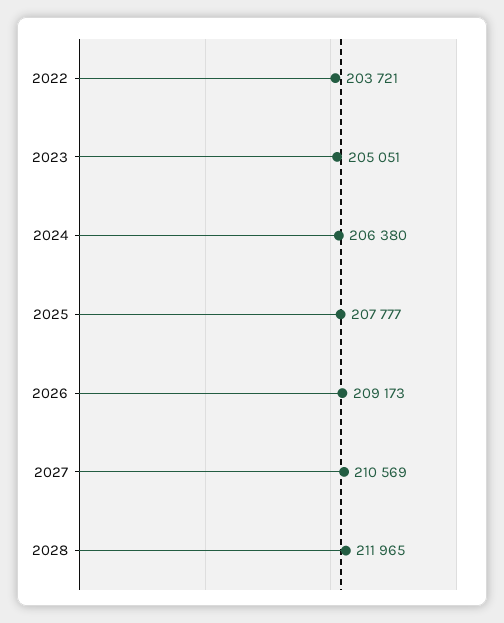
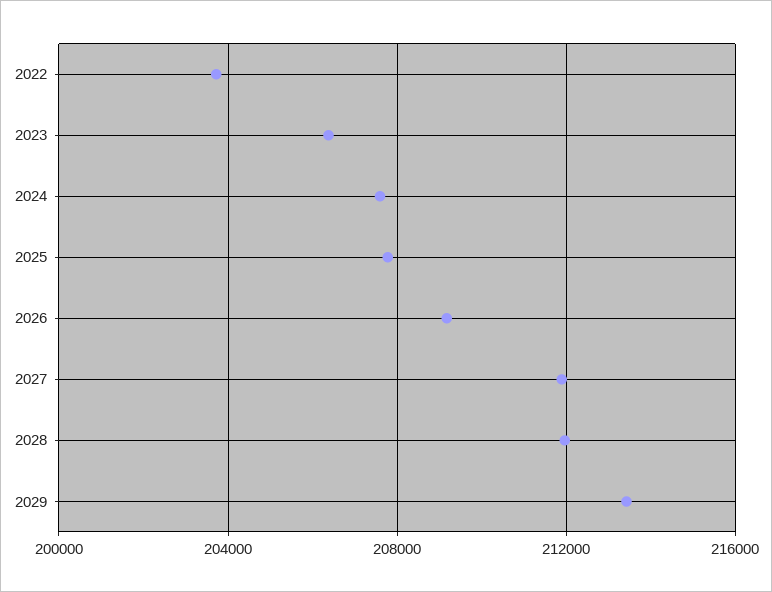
2023: 205051 -> 206500
2024: 206380 -> 207500
2027: 210569 -> 212000
2029: none -> 213500

